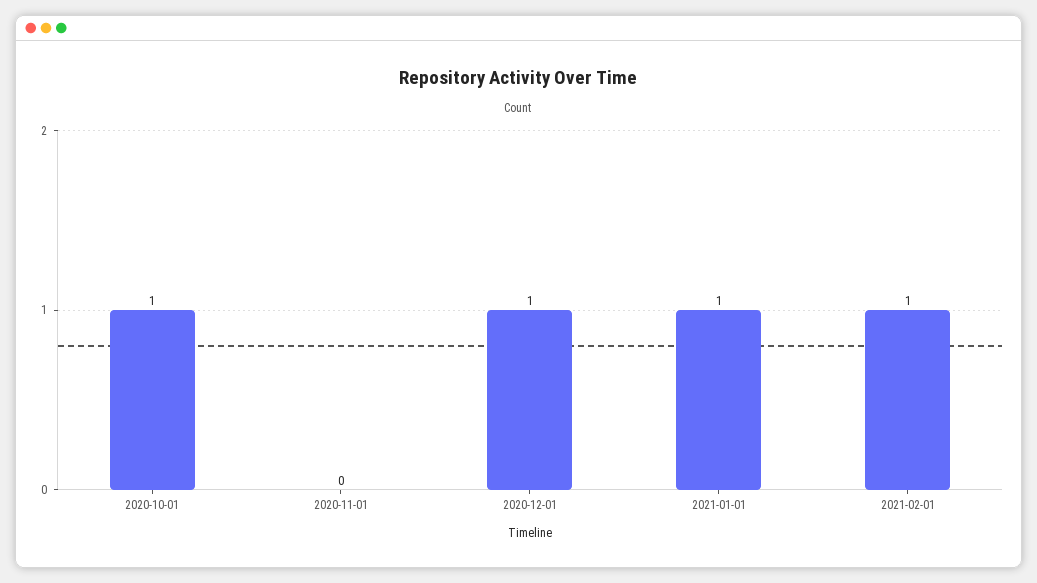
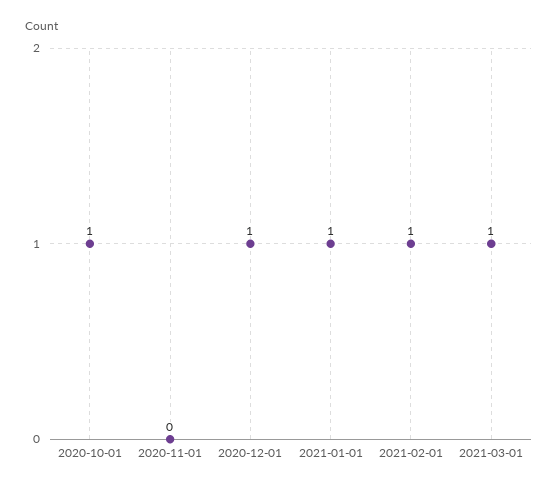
2021-03-01: none -> 1

